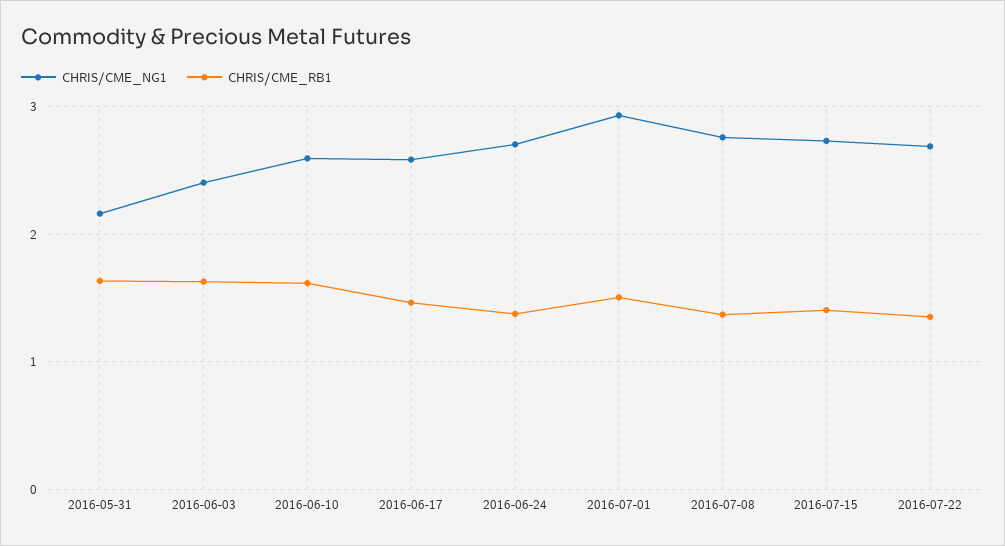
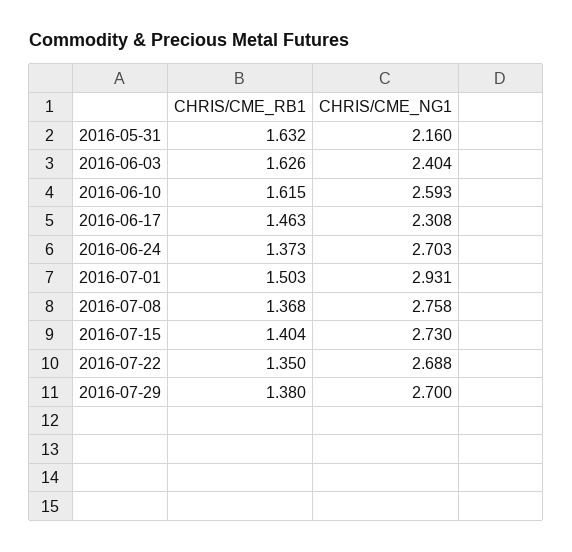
CHRIS/CME_NG1, 2016-06-17: 2.6 -> 2.308
CHRIS/CME_RB1, 2016-07-29: none -> 1.38
CHRIS/CME_NG1, 2016-07-29: none -> 2.7

